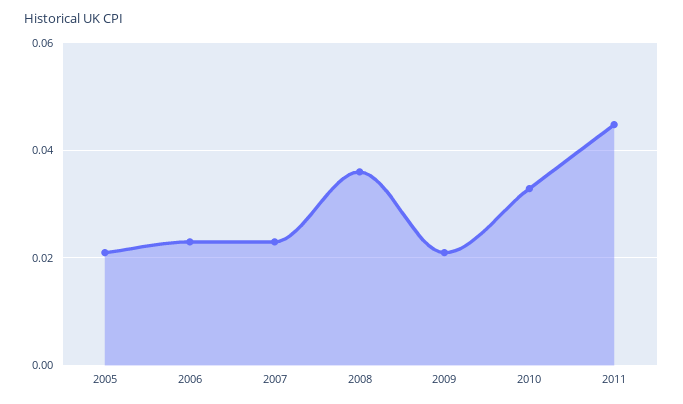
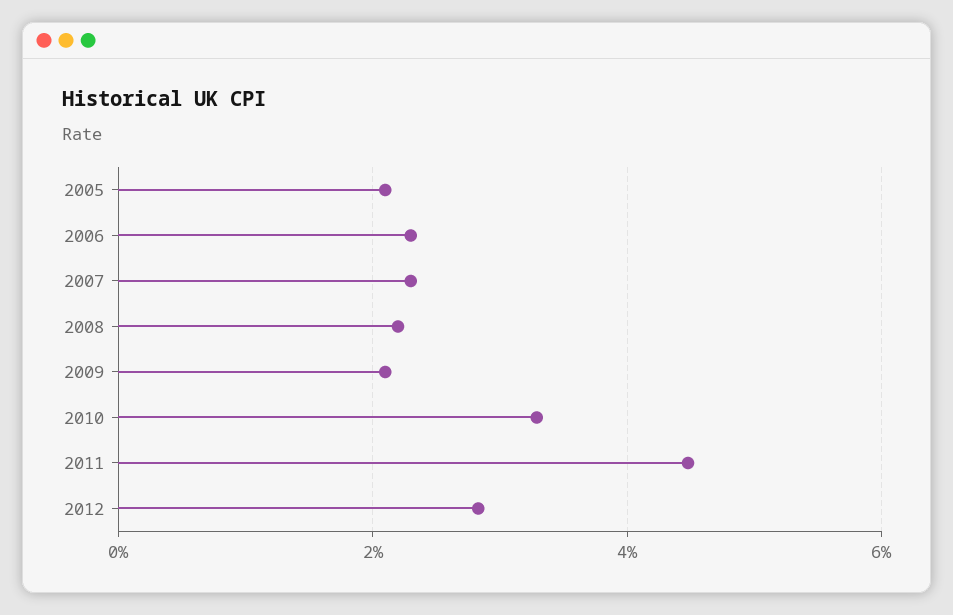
2008: 0.036 -> 0.022
2012: none -> 0.028

